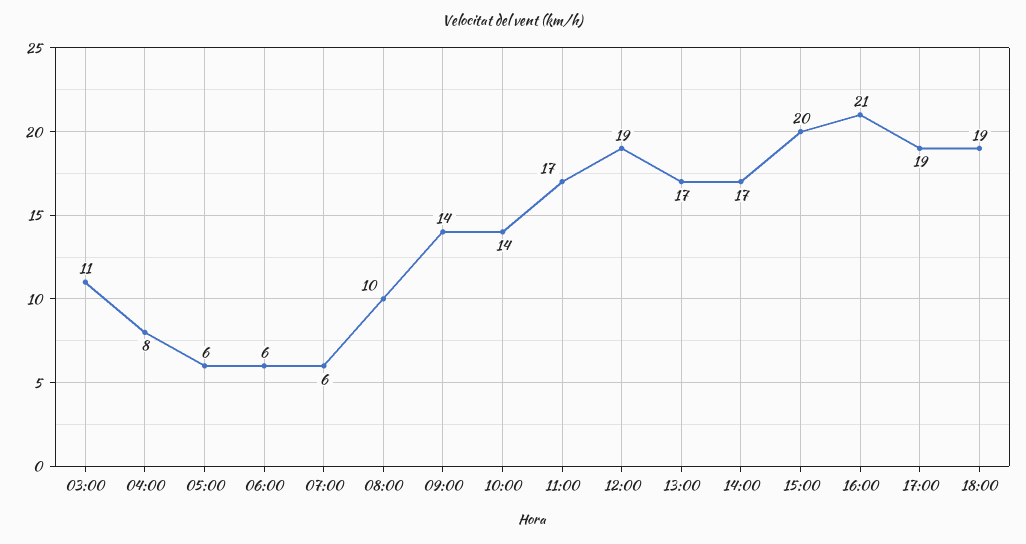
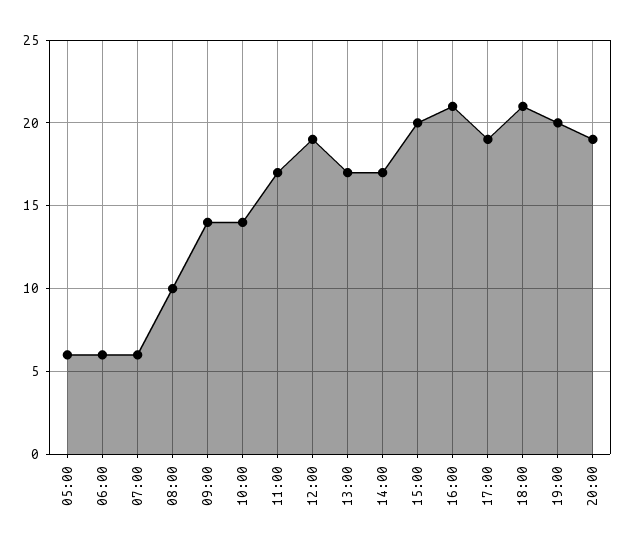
03:00: 11 -> none
04:00: 8 -> none
18:00: 19 -> 21
19:00: none -> 20
20:00: none -> 19

